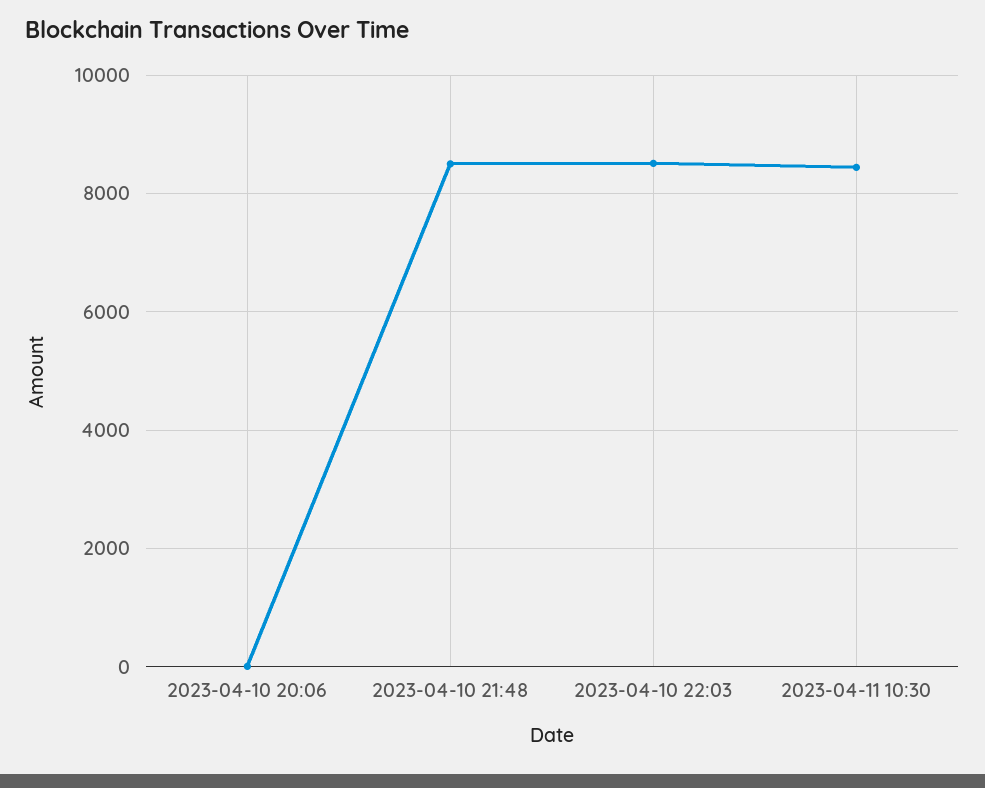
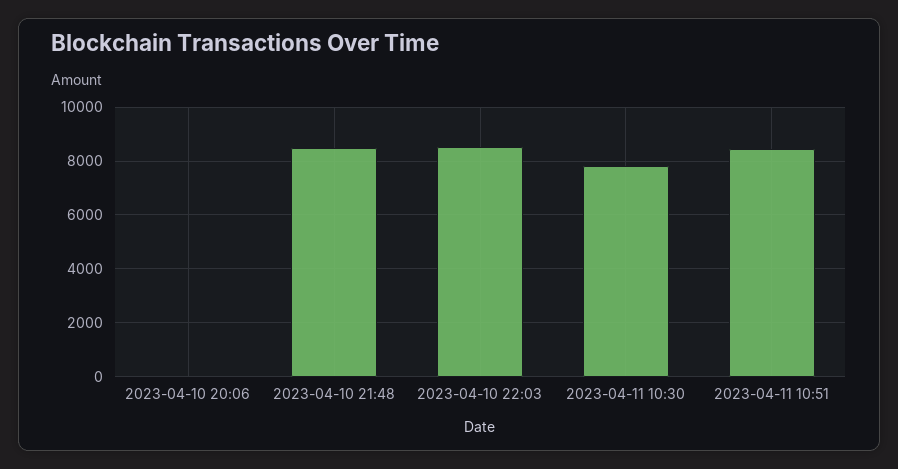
2023-04-11 10:30: 8400 -> 7750
2023-04-11 10:51: none -> 8500

